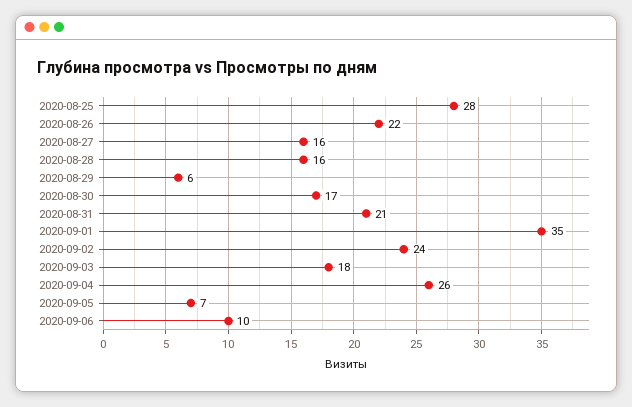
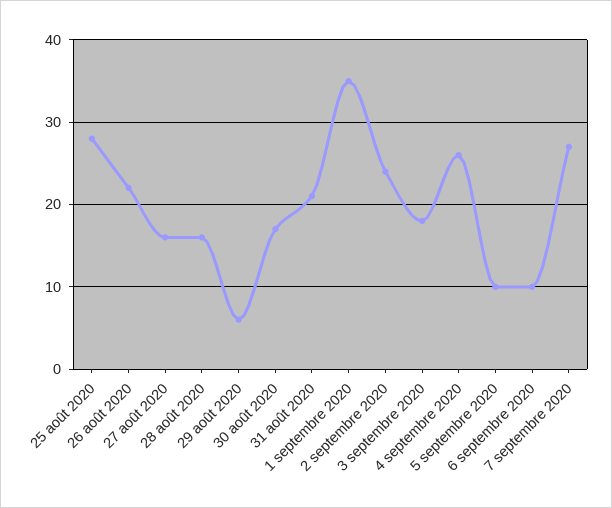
2020-09-05: 7 -> 10
7 septembre 2020: none -> 27

